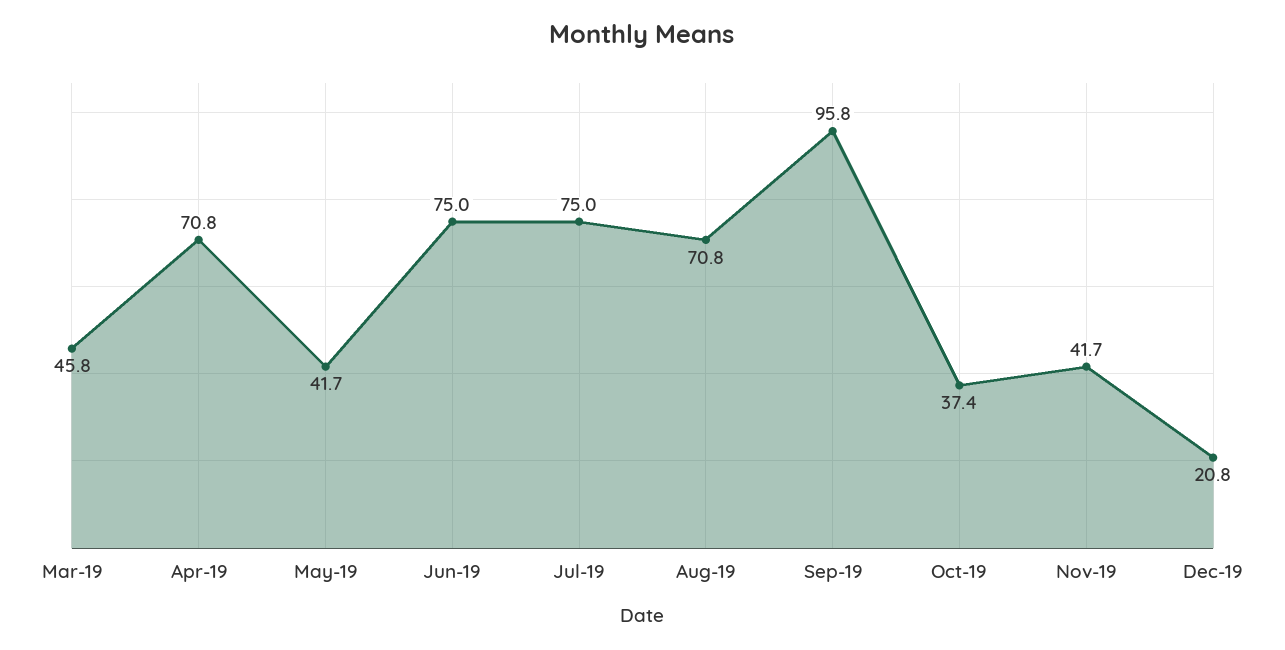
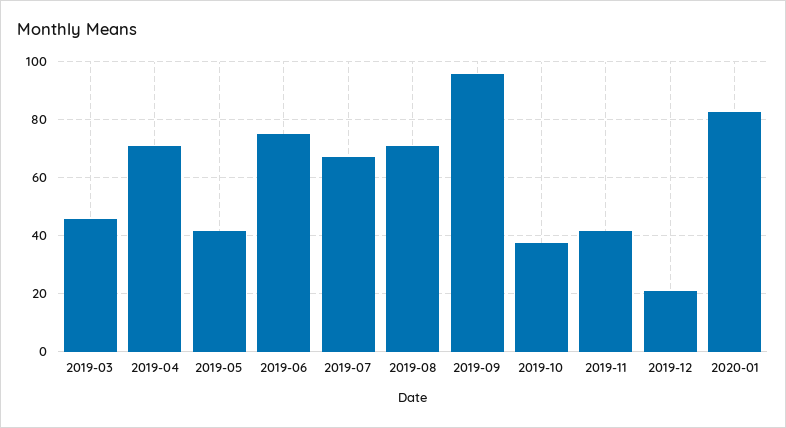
Jul-19: 75 -> 67.5
2020-01: none -> 82.5

